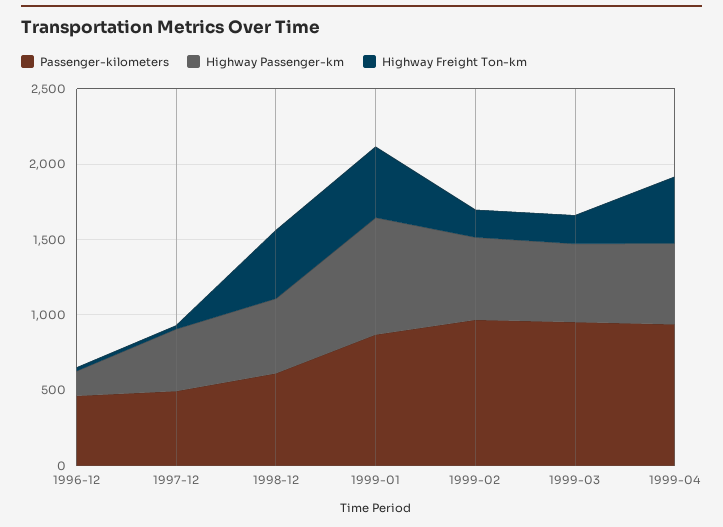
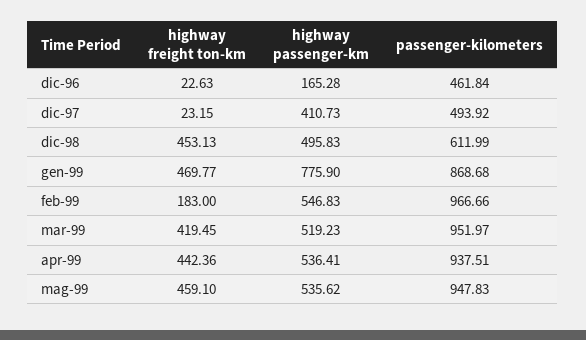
Highway Freight Ton-km, 1999-03: 200 -> 419.45
Highway Freight Ton-km, mag-99: none -> 459.1
Highway Passenger-km, mag-99: none -> 535.62
Passenger-kilometers, mag-99: none -> 947.83

